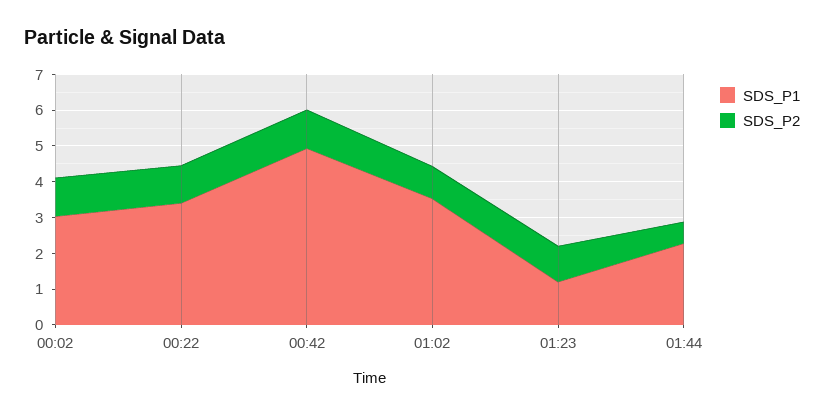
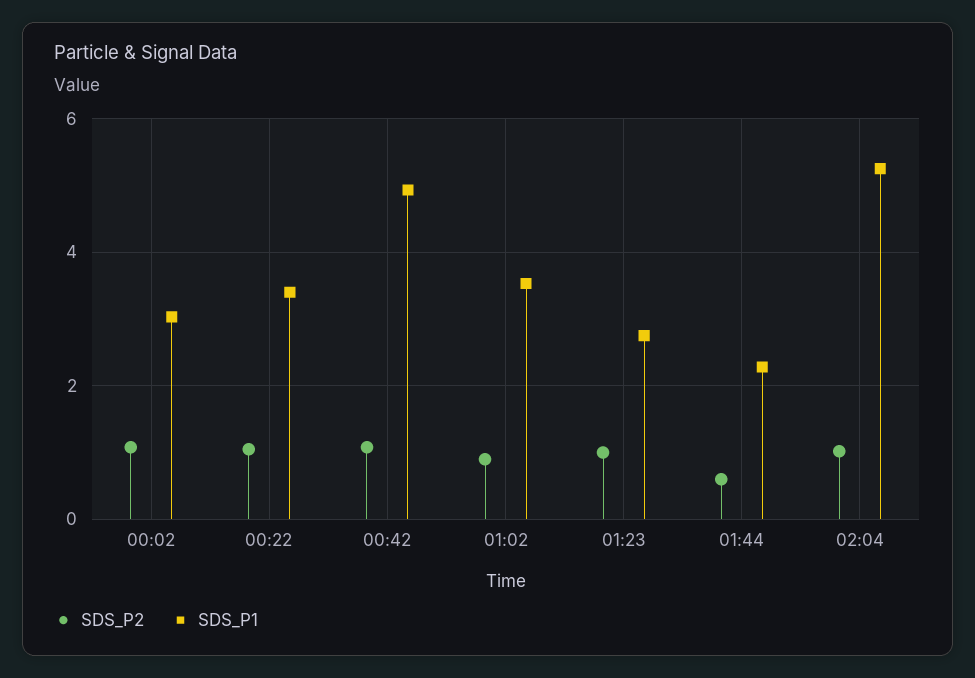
SDS_P1, 01:23: 1.25 -> 2.8
SDS_P2, 02:04: none -> 1
SDS_P1, 02:04: none -> 5.2

